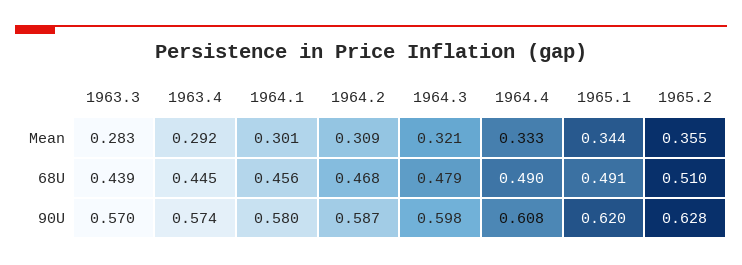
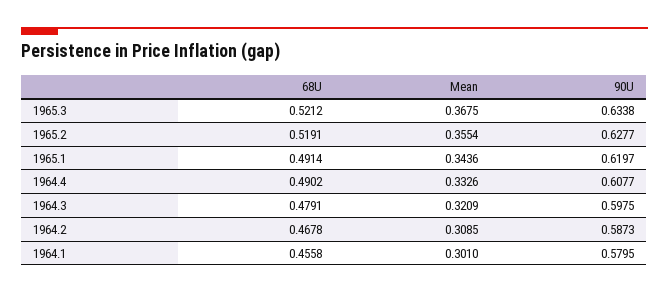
1963.3, Mean: 0.283 -> none
1963.4, Mean: 0.292 -> none
1963.3, 68U: 0.439 -> none
1963.4, 68U: 0.445 -> none
1965.2, 68U: 0.51 -> 0.5191
1963.3, 90U: 0.57 -> none
1963.4, 90U: 0.574 -> none
1965.3, 68U: none -> 0.5212
1965.3, Mean: none -> 0.3675
1965.3, 90U: none -> 0.6338

